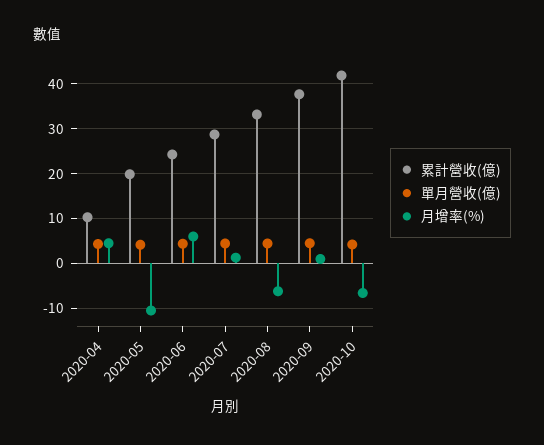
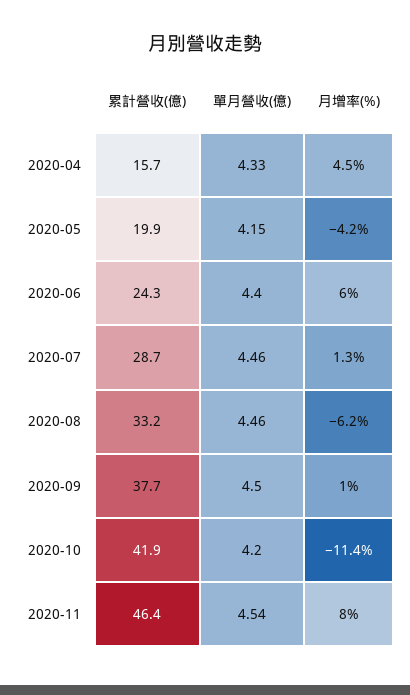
累計營收(億), 2020-04: 10 -> 15.7
月增率(%), 2020-05: -10 -> -4.2
月增率(%), 2020-10: -6 -> -11.4
累計營收(億), 2020-11: none -> 46.4
單月營收(億), 2020-11: none -> 4.54
月增率(%), 2020-11: none -> 8

